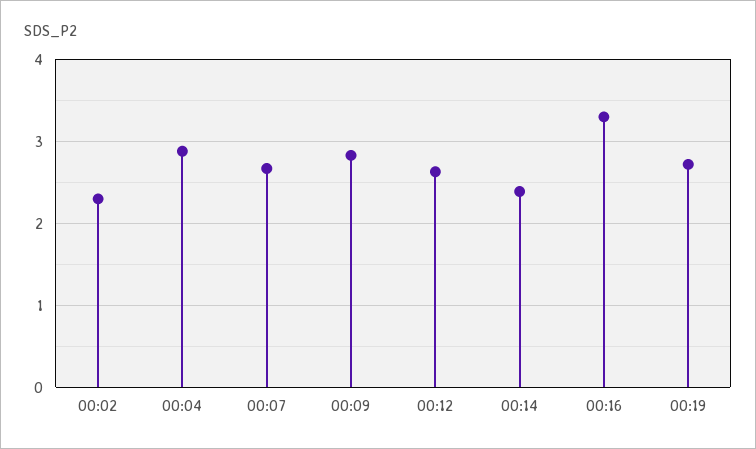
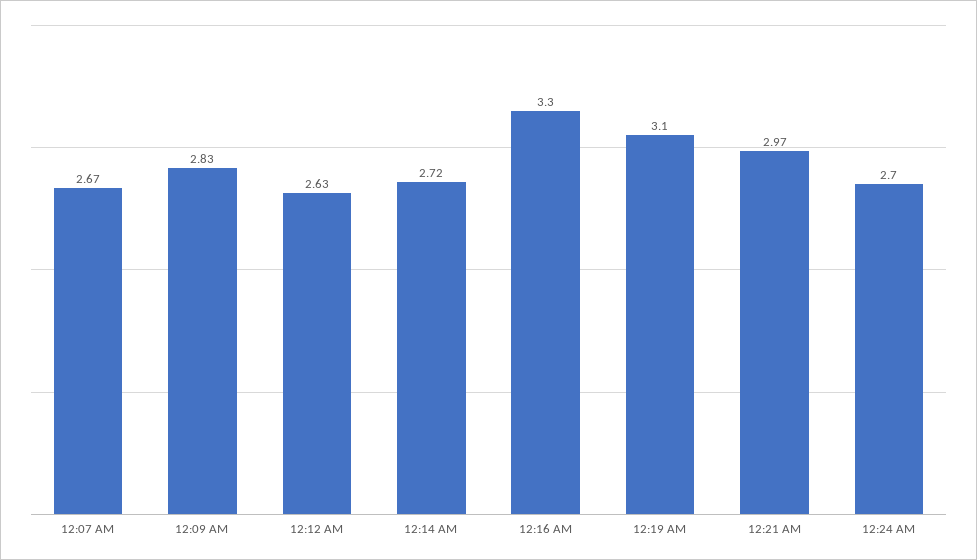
00:02: 2.3 -> none
00:04: 2.9 -> none
00:14: 2.4 -> 2.72
00:19: 2.7 -> 3.1
12:21 AM: none -> 2.97
12:24 AM: none -> 2.7

